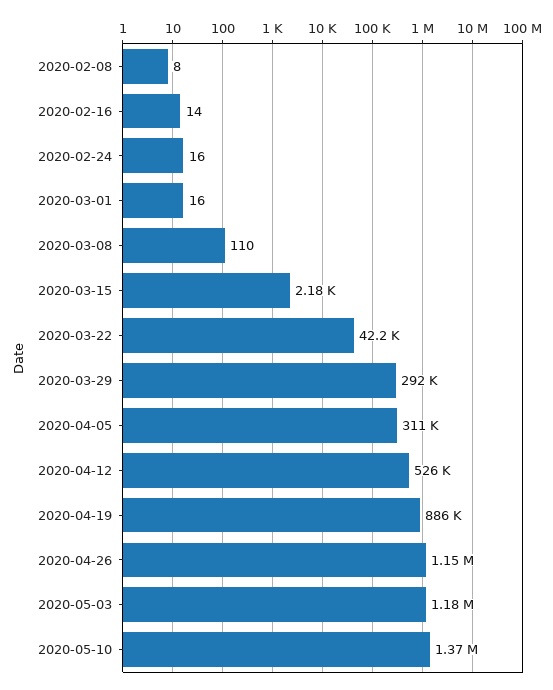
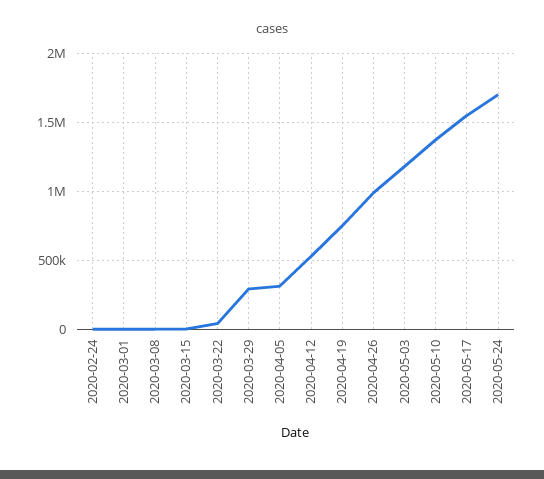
2020-02-08: 8 -> none
2020-02-16: 14 -> none
2020-04-19: 886000 -> 750000
2020-04-26: 1150000 -> 1000000
2020-05-17: none -> 1550000
2020-05-24: none -> 1700000

